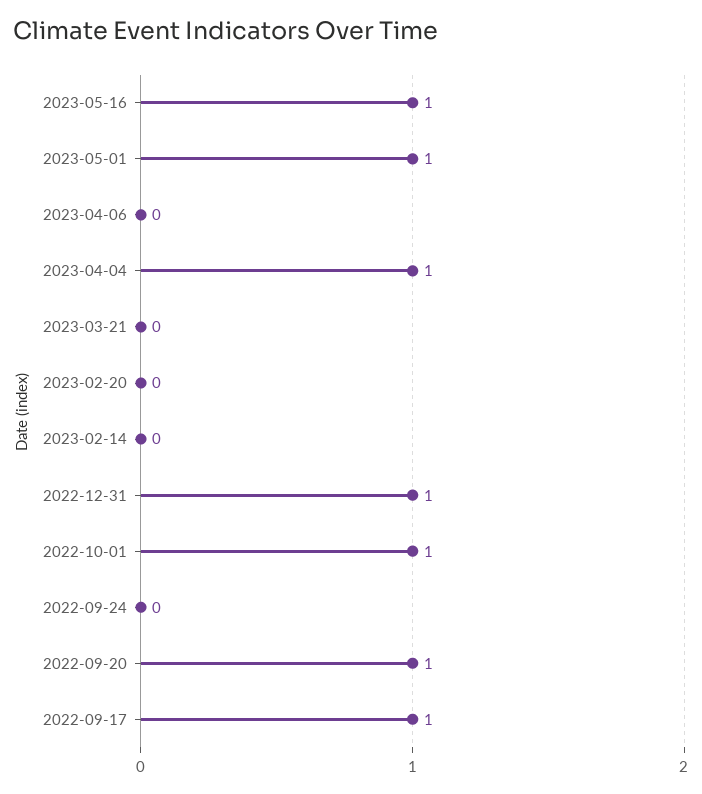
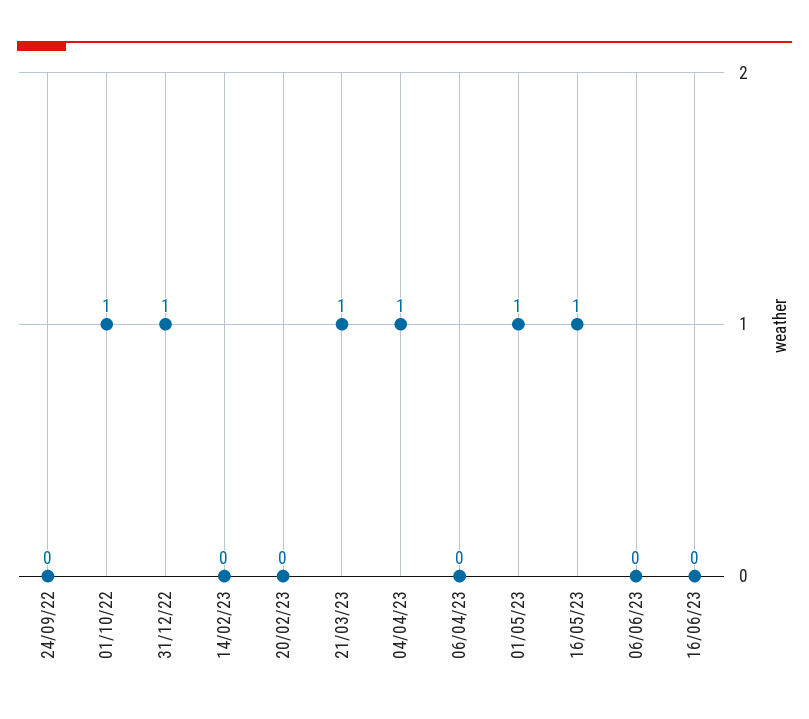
2023-03-21: 0 -> 1
2022-09-20: 1 -> none
2022-09-17: 1 -> none
06/06/23: none -> 0
16/06/23: none -> 0

